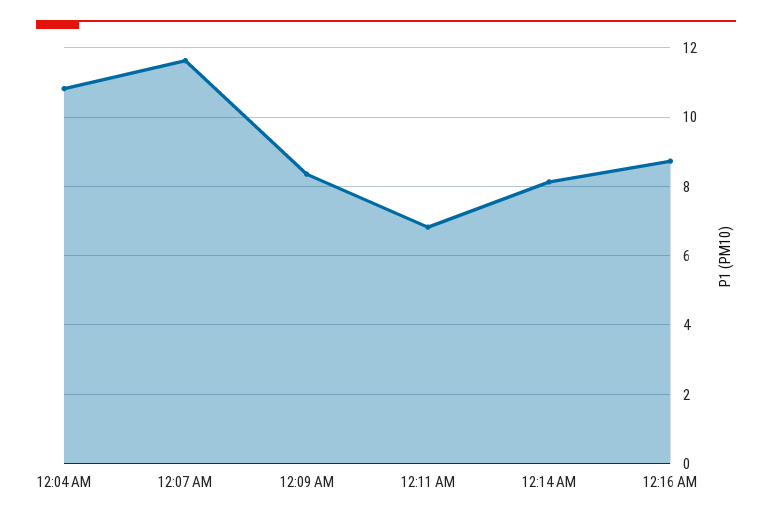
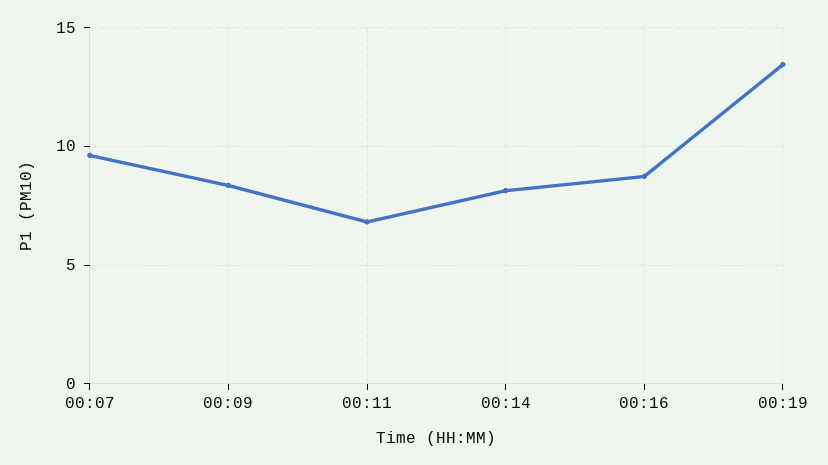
12:04 AM: 10.8 -> none
12:07 AM: 11.6 -> 9.5
00:19: none -> 13.5

